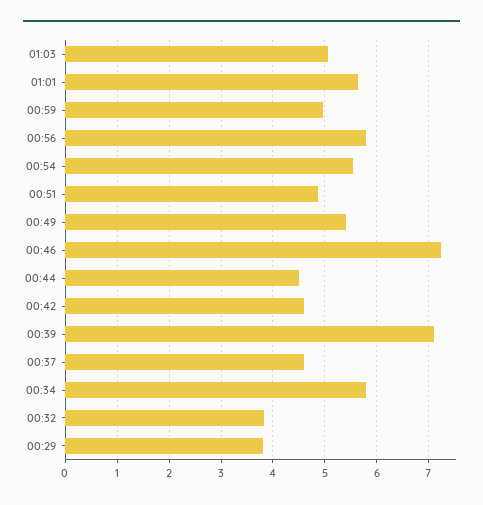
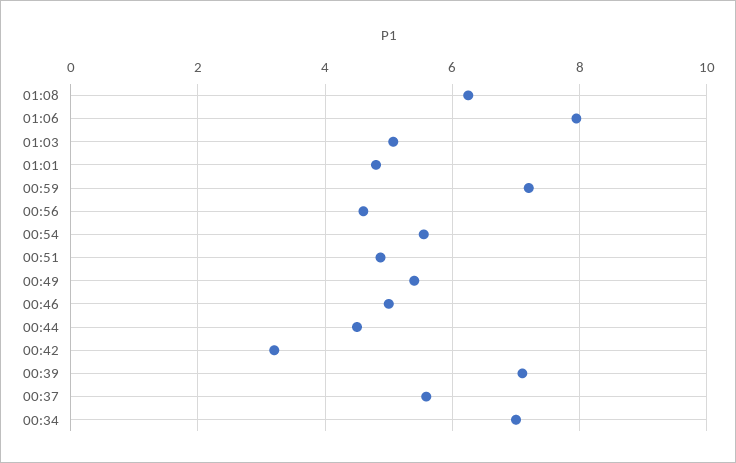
01:01: 5.6 -> 4.8
00:59: 5 -> 7.2
00:56: 5.8 -> 4.6
00:46: 7.2 -> 5
00:42: 4.6 -> 3.2
00:37: 4.6 -> 5.6
00:34: 5.8 -> 7
00:32: 3.8 -> none
00:29: 3.8 -> none
01:08: none -> 6.2
01:06: none -> 8

